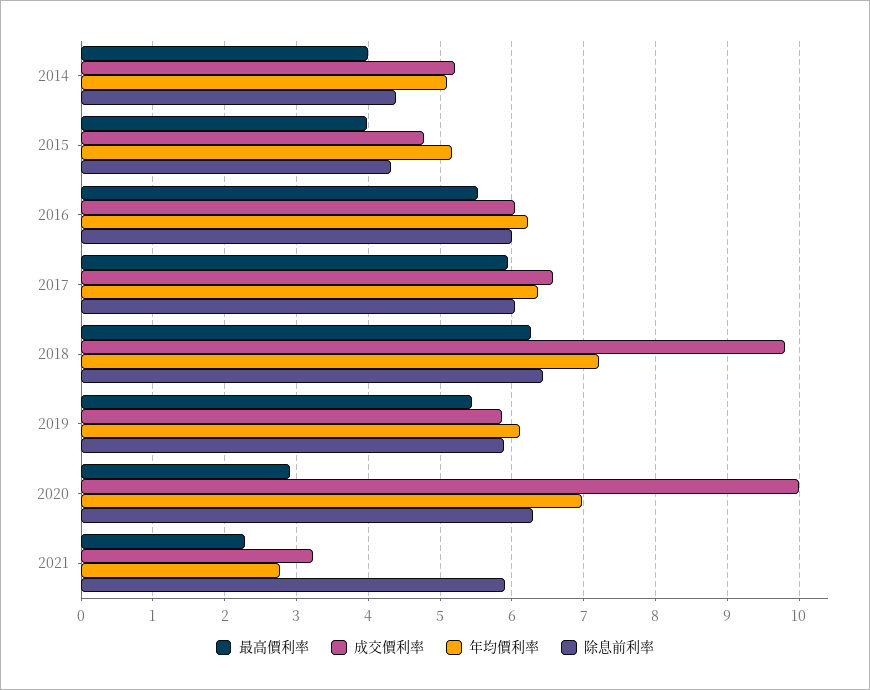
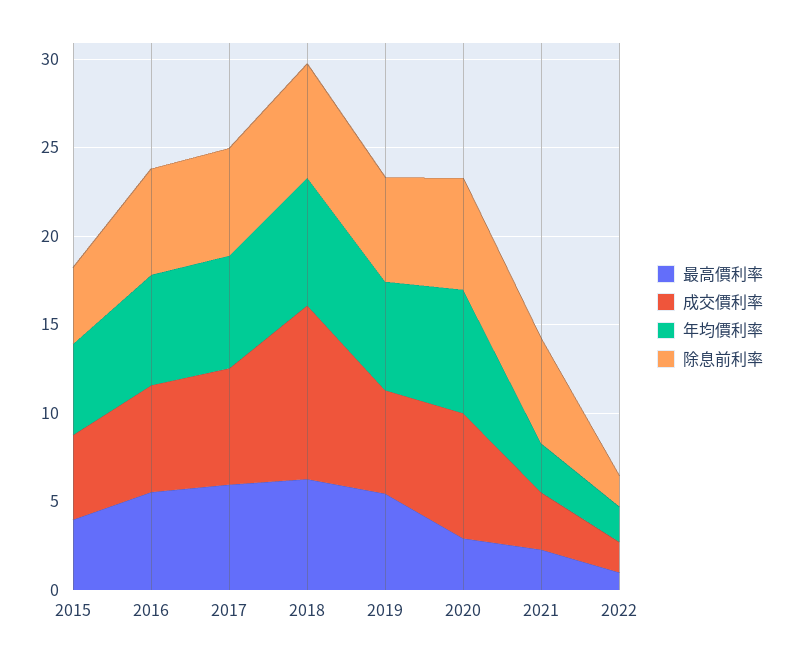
最高價利率, 2014: 4 -> none
成交價利率, 2014: 5.2 -> none
年均價利率, 2014: 5.1 -> none
除息前利率, 2014: 4.4 -> none
成交價利率, 2020: 10 -> 7
最高價利率, 2022: none -> 1
成交價利率, 2022: none -> 2
年均價利率, 2022: none -> 2
除息前利率, 2022: none -> 2

